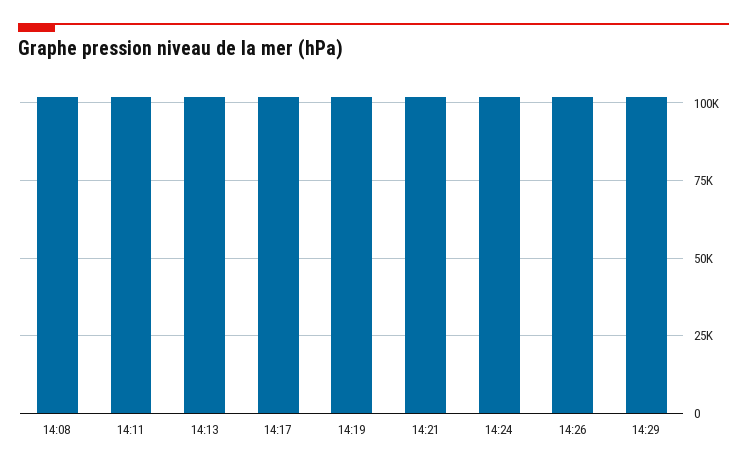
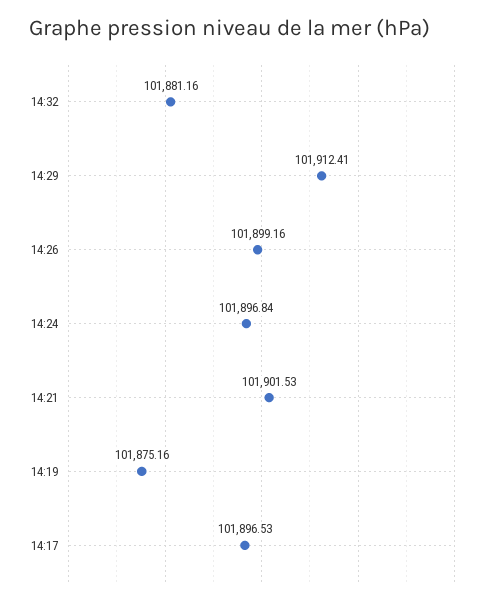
14:08: 102500 -> none
14:11: 102500 -> none
14:13: 102500 -> none
14:32: none -> 101881.16

